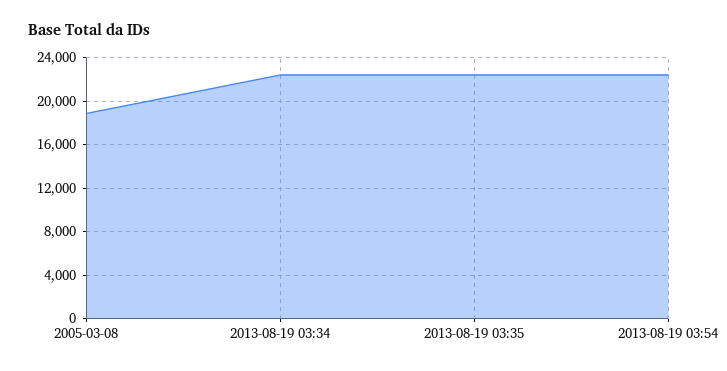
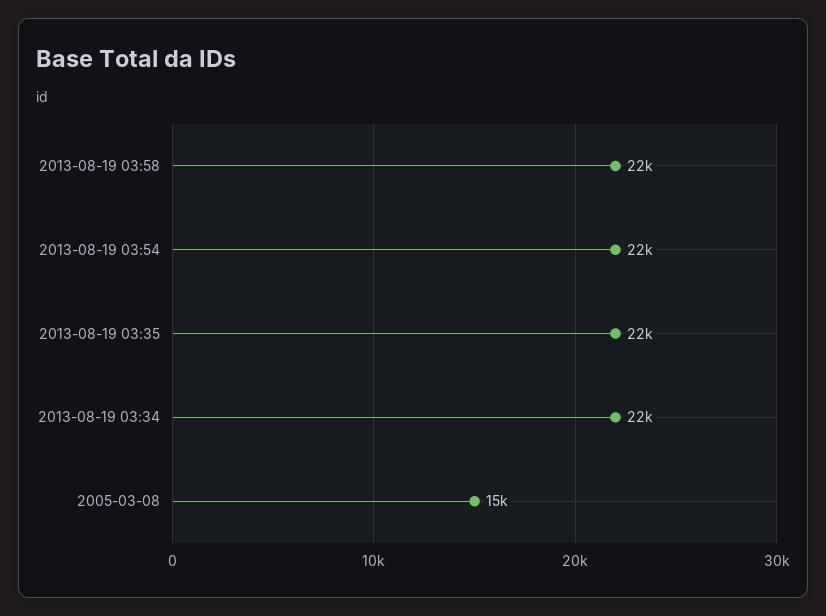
2005-03-08: 19000 -> 15000
2013-08-19 03:58: none -> 22000

